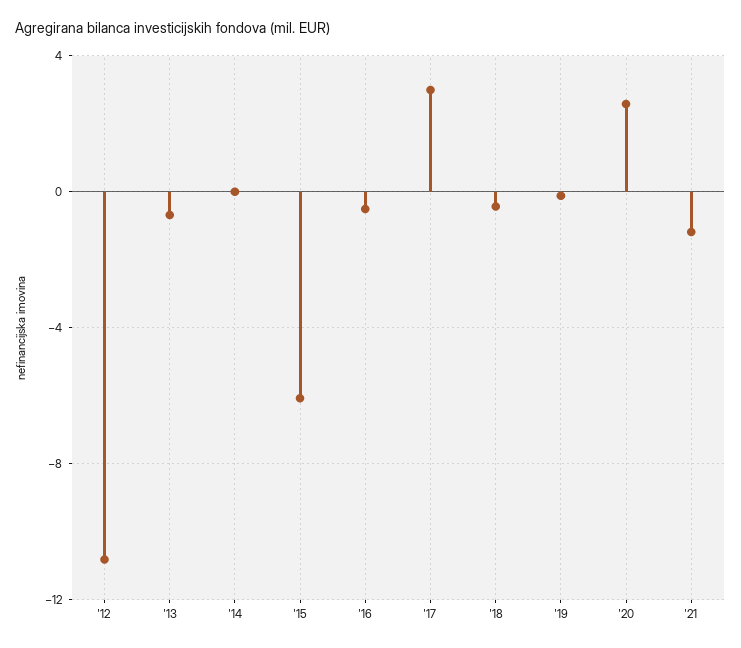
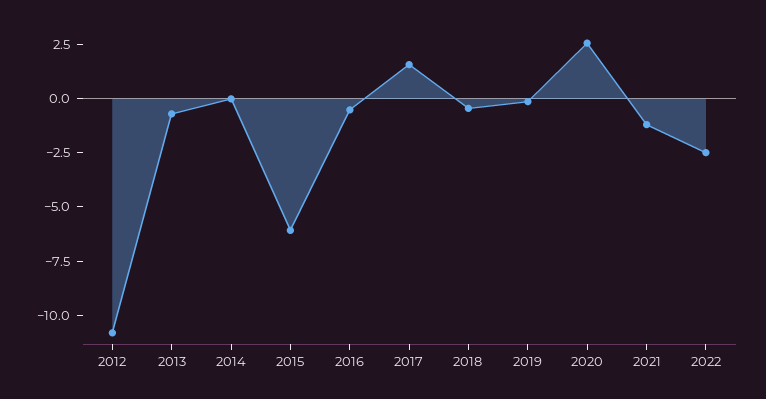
'17: 3 -> 1.5
2022: none -> -2.5

